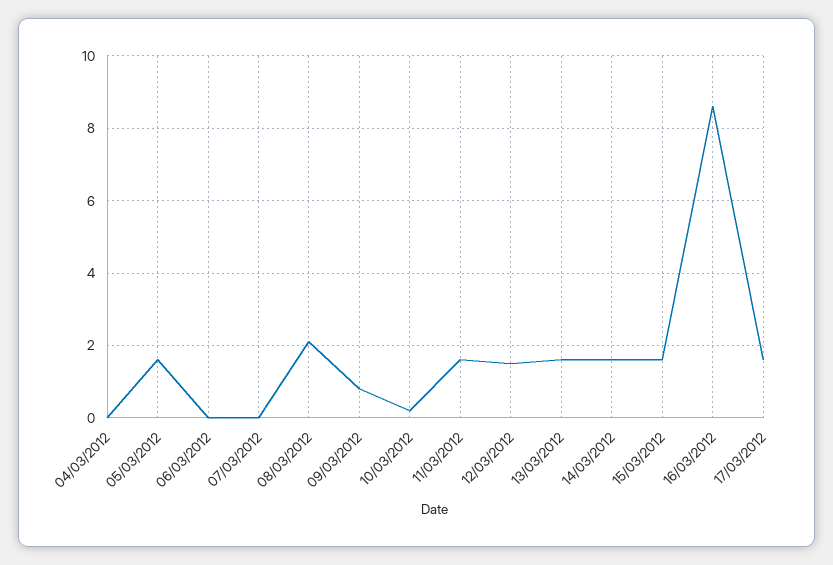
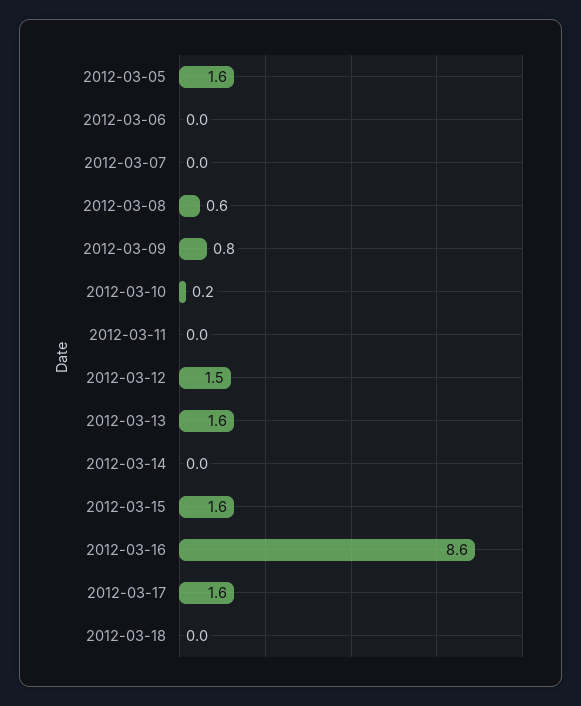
04/03/2012: 0 -> none
08/03/2012: 2 -> 0.6
11/03/2012: 1.5 -> 0
14/03/2012: 1.5 -> 0
2012-03-18: none -> 0

